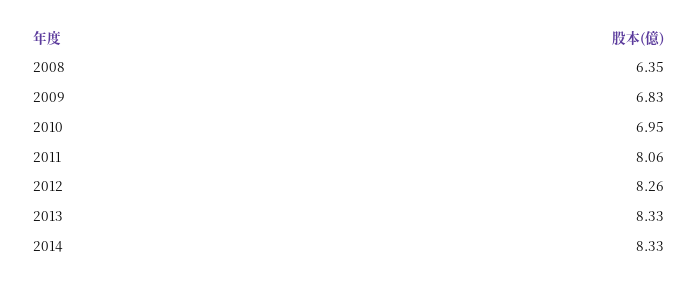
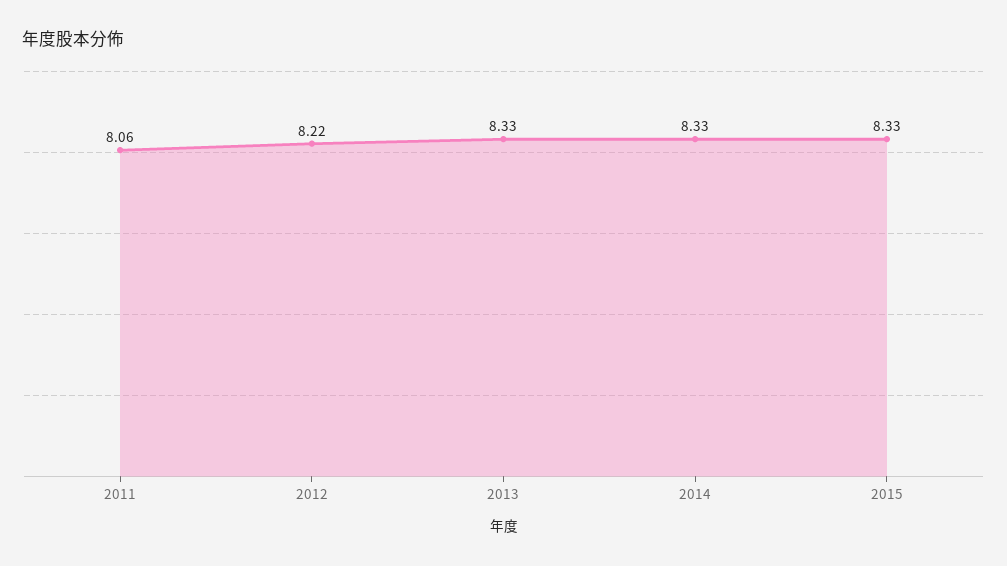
2008: 6.35 -> none
2009: 6.83 -> none
2010: 6.95 -> none
2012: 8.26 -> 8.22
2015: none -> 8.33

